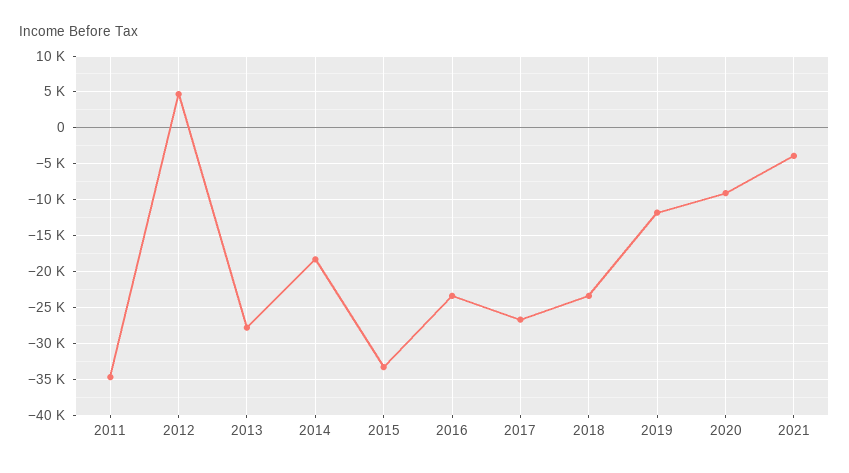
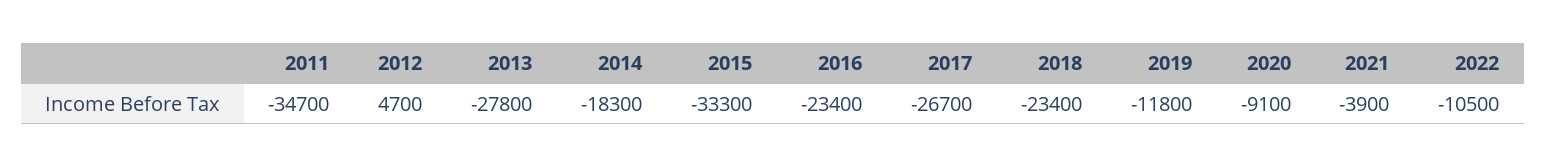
2022: none -> -10500

